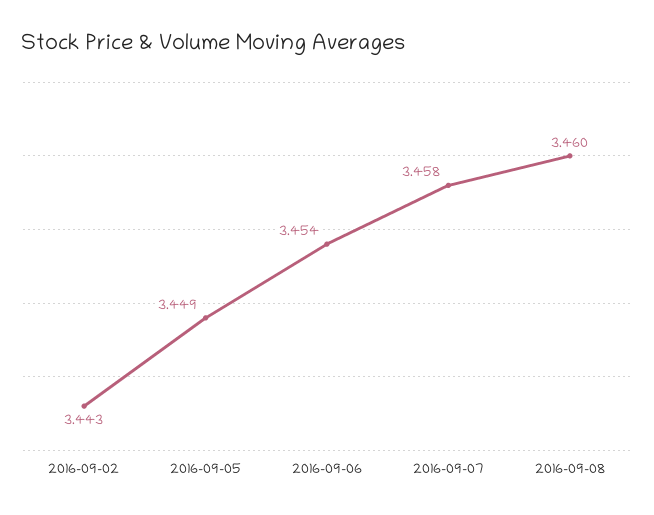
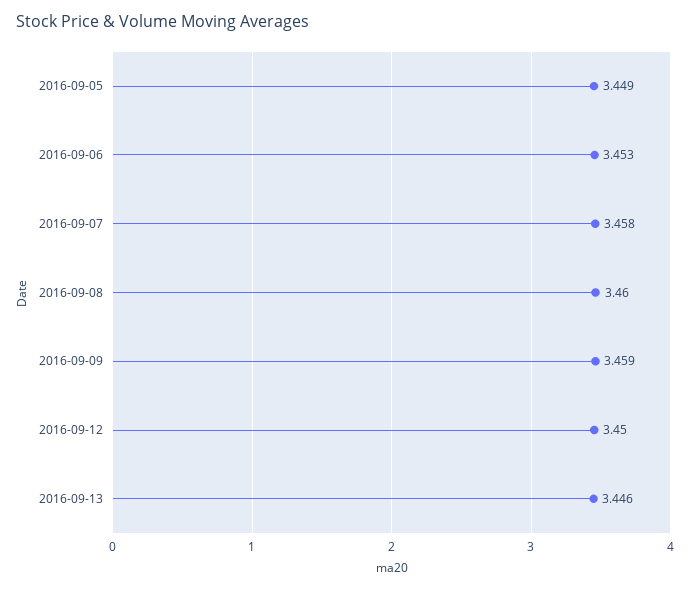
2016-09-02: 3.443 -> none
2016-09-06: 3.454 -> 3.453
2016-09-09: none -> 3.459
2016-09-12: none -> 3.45
2016-09-13: none -> 3.446

